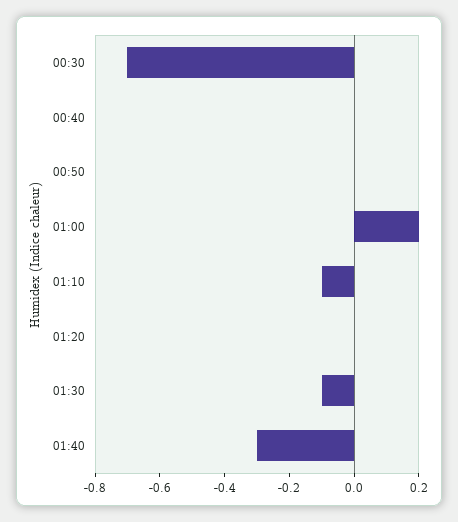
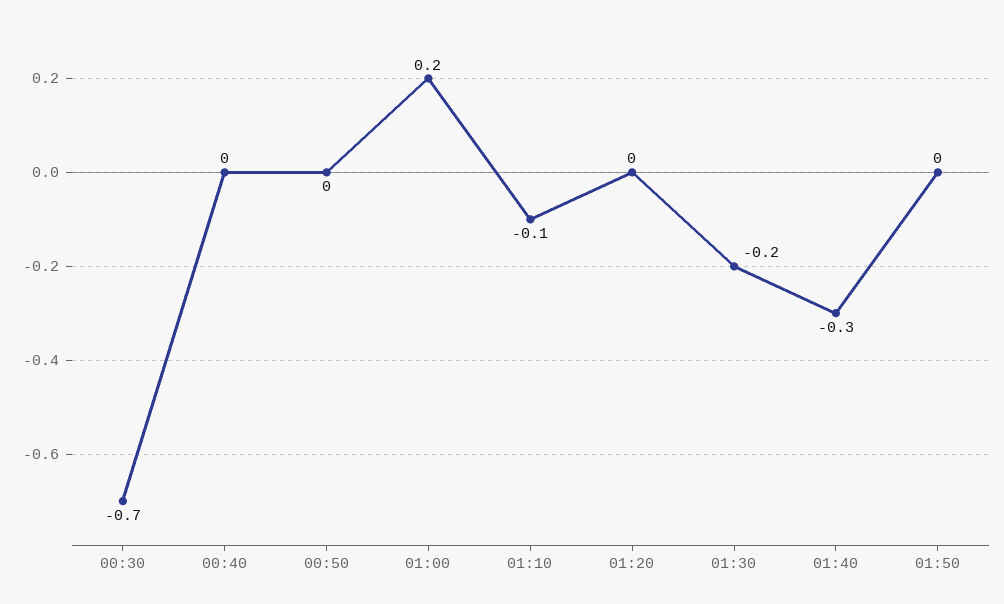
01:30: -0.1 -> -0.2
01:50: none -> 0

